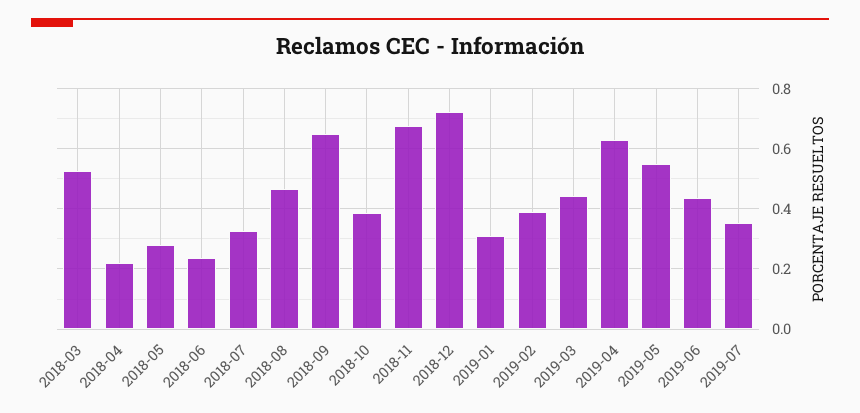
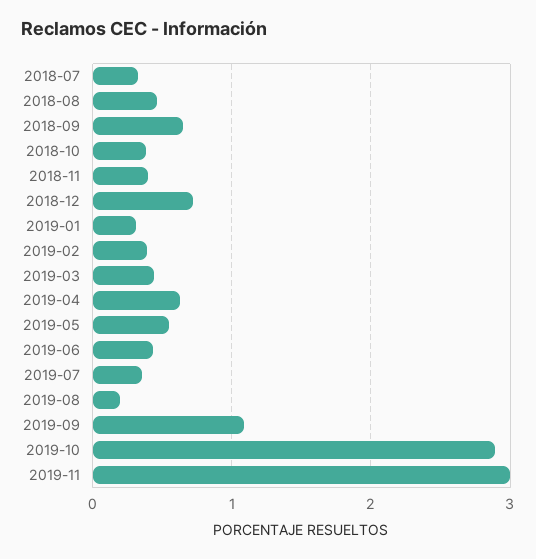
2018-03: 0.52 -> none
2018-04: 0.22 -> none
2018-05: 0.28 -> none
2018-06: 0.24 -> none
2018-11: 0.68 -> 0.4
2019-08: none -> 0.2
2019-09: none -> 1.1
2019-10: none -> 2.9
2019-11: none -> 3

